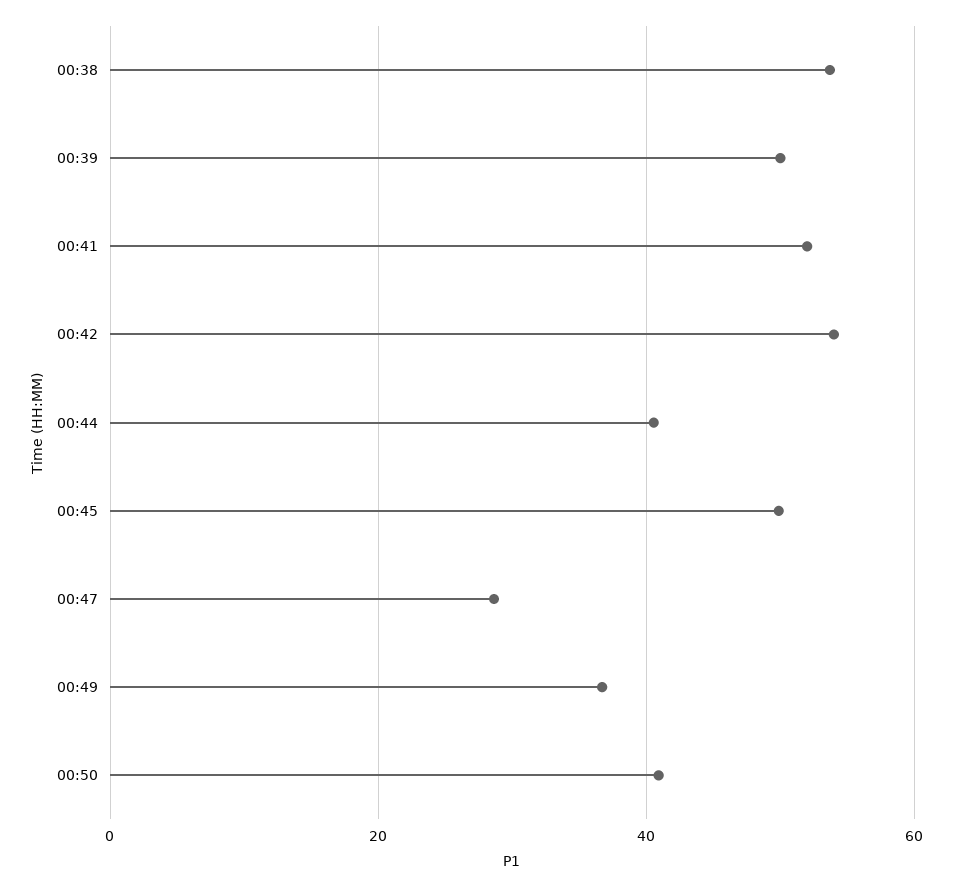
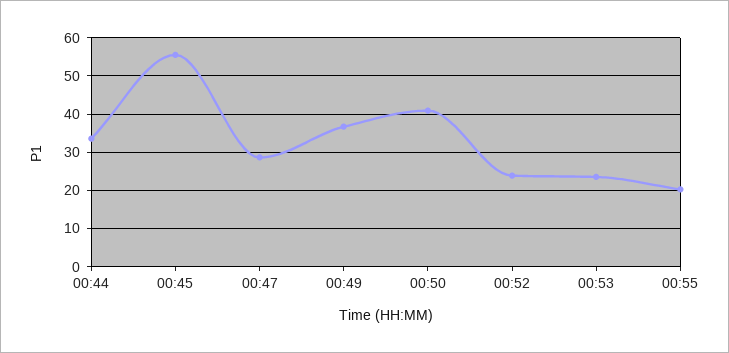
00:38: 54 -> none
00:39: 50 -> none
00:41: 52 -> none
00:42: 54 -> none
00:44: 40 -> 34
00:45: 50 -> 56
00:52: none -> 24
00:53: none -> 24
00:55: none -> 20

